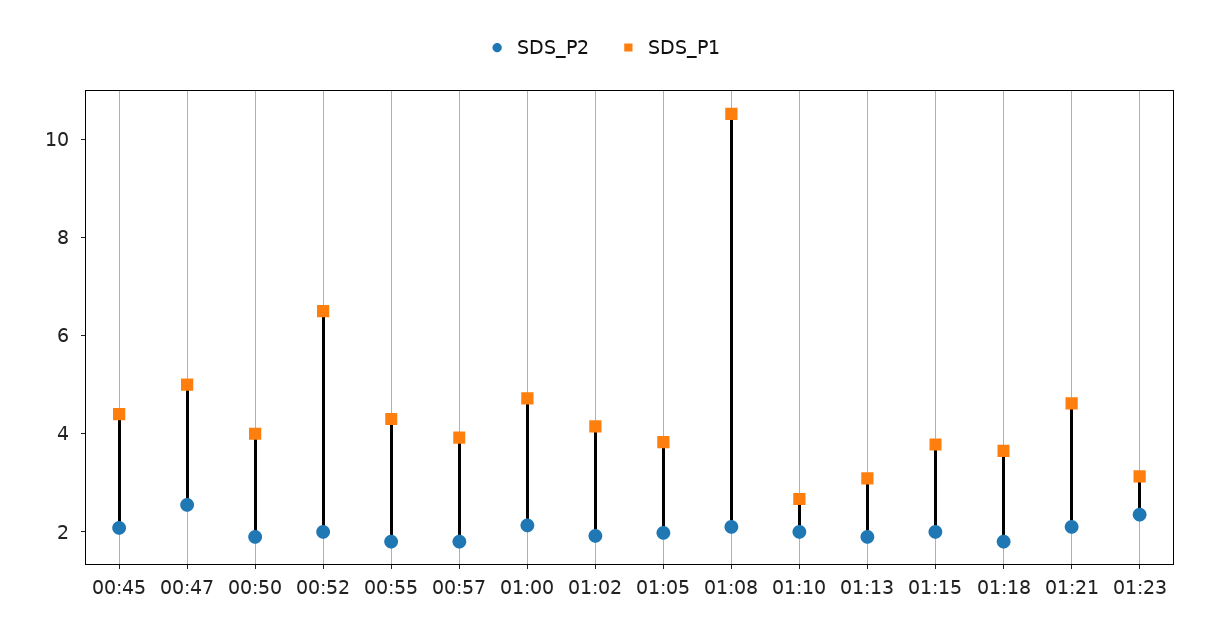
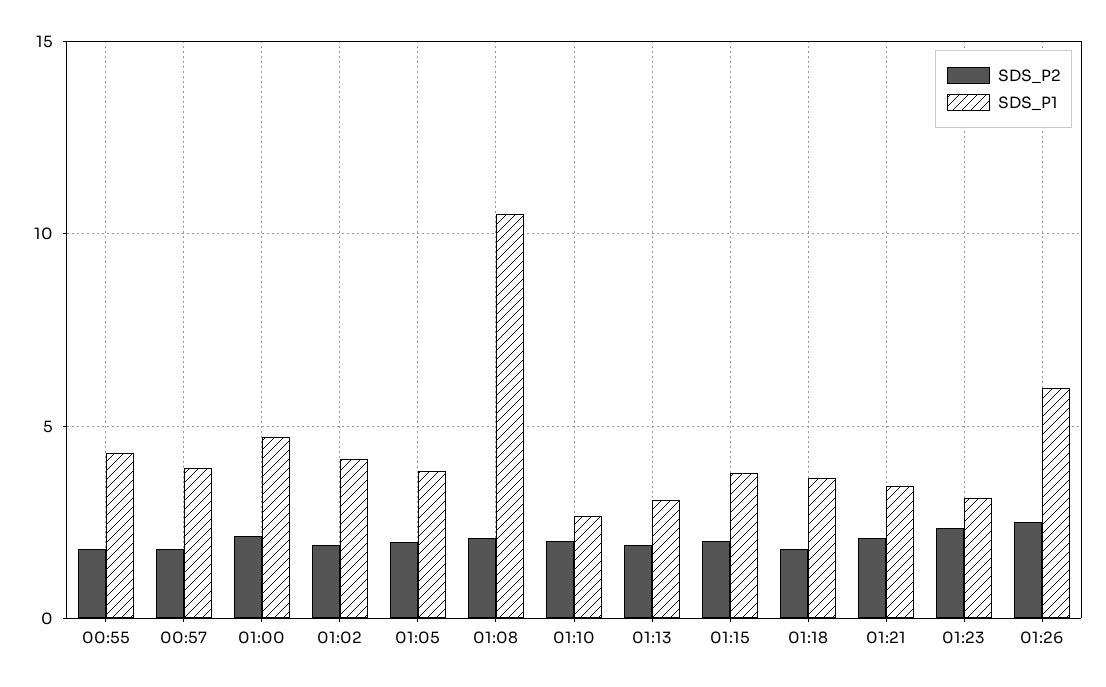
SDS_P2, 00:45: 2 -> none
SDS_P1, 00:45: 4.5 -> none
SDS_P2, 00:47: 2.5 -> none
SDS_P1, 00:47: 5 -> none
SDS_P2, 00:50: 2 -> none
SDS_P1, 00:50: 4 -> none
SDS_P2, 00:52: 2 -> none
SDS_P1, 00:52: 6.5 -> none
SDS_P1, 01:21: 4.5 -> 3.5
SDS_P2, 01:26: none -> 2.5
SDS_P1, 01:26: none -> 6

